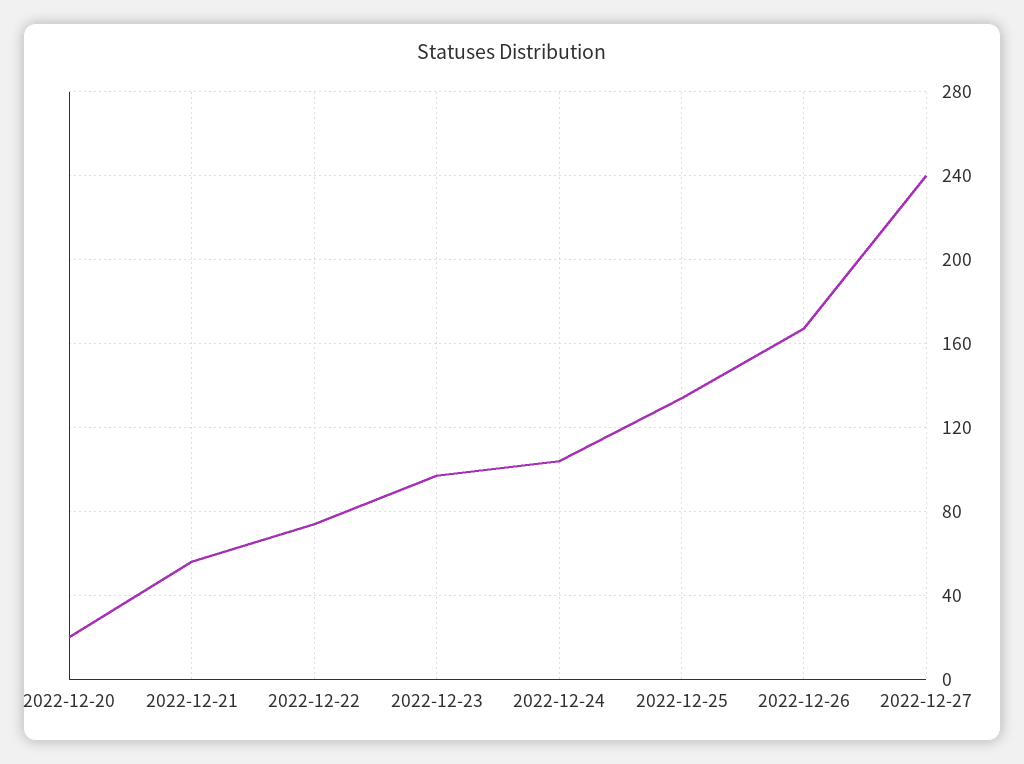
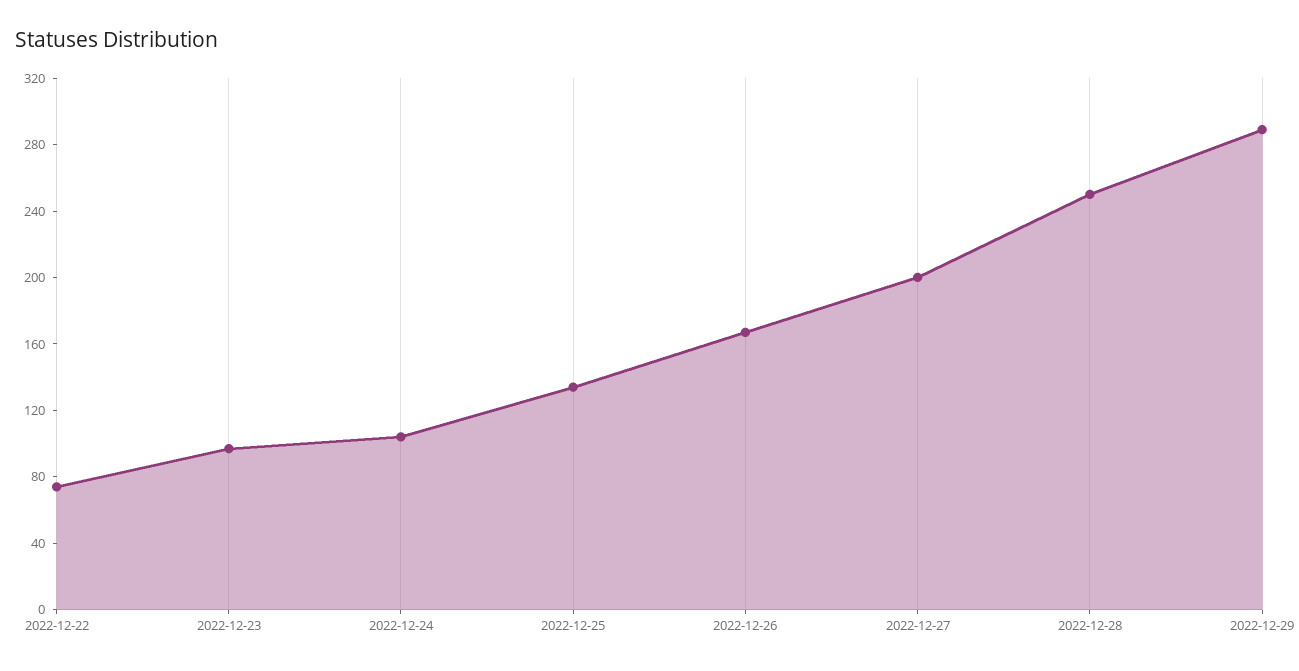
2022-12-20: 20 -> none
2022-12-21: 55 -> none
2022-12-27: 240 -> 200
2022-12-28: none -> 250
2022-12-29: none -> 290

